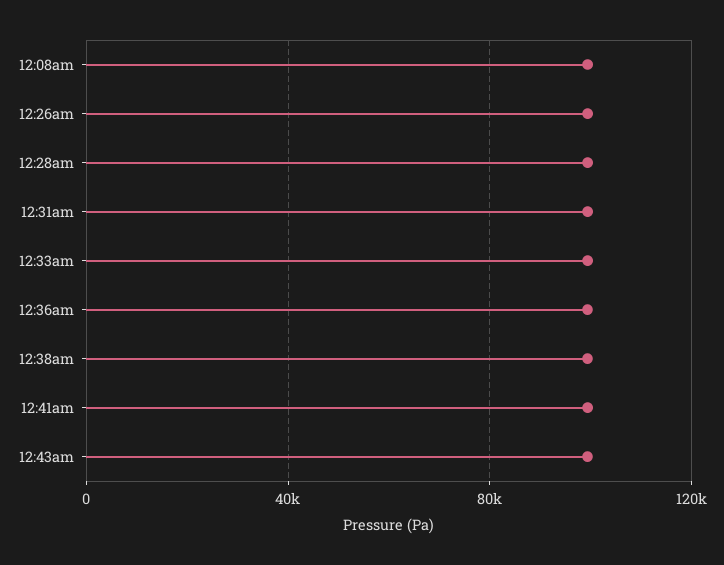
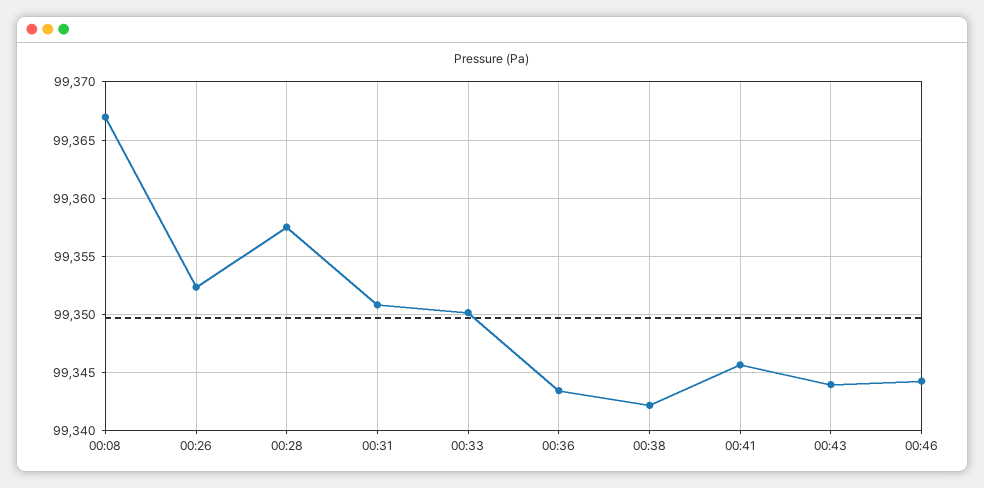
00:46: none -> 99344

